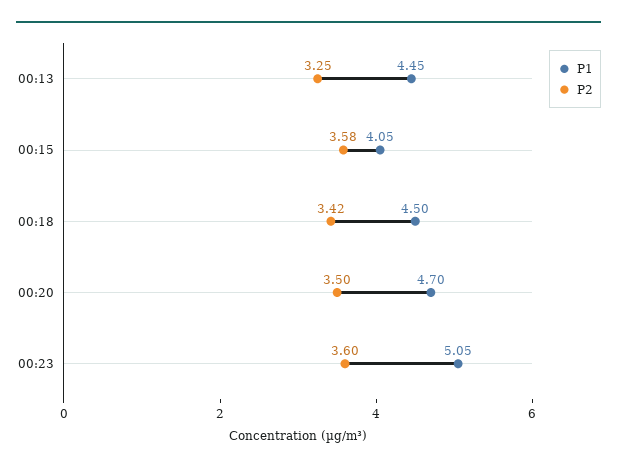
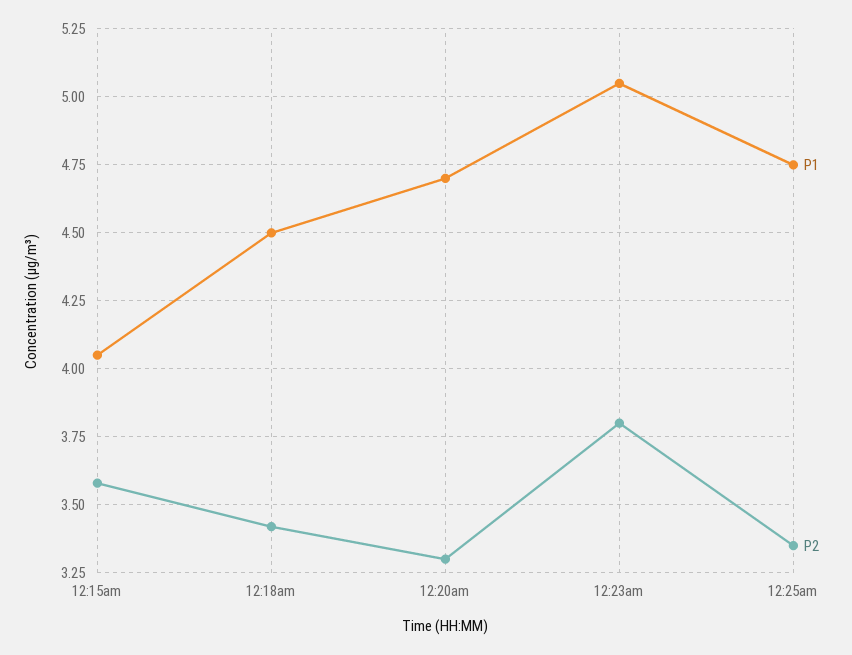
P1, 00:13: 4.45 -> none
P2, 00:13: 3.25 -> none
P2, 00:20: 3.5 -> 3.3
P2, 00:23: 3.6 -> 3.8
P1, 12:25am: none -> 4.75
P2, 12:25am: none -> 3.35

